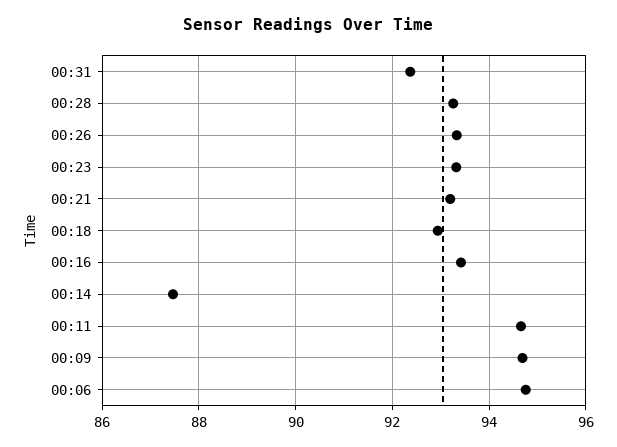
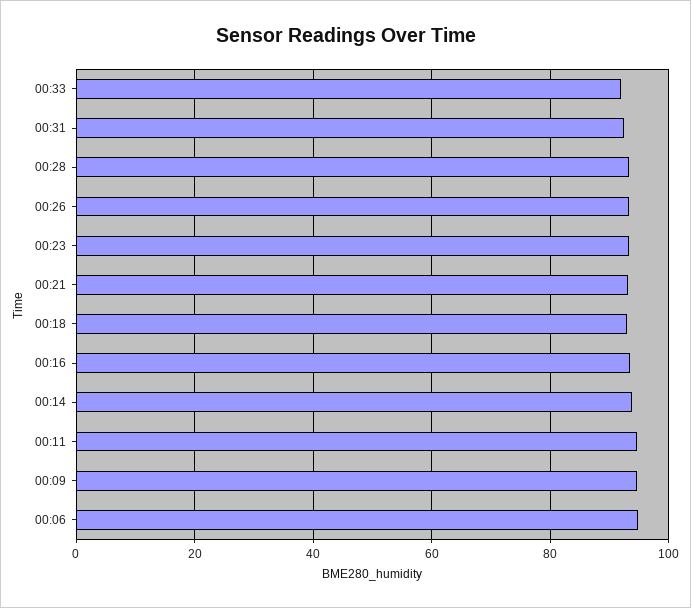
00:14: 87.4 -> 94
00:33: none -> 92

